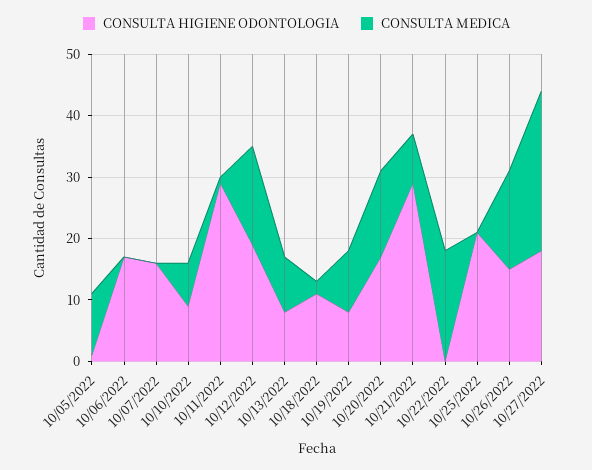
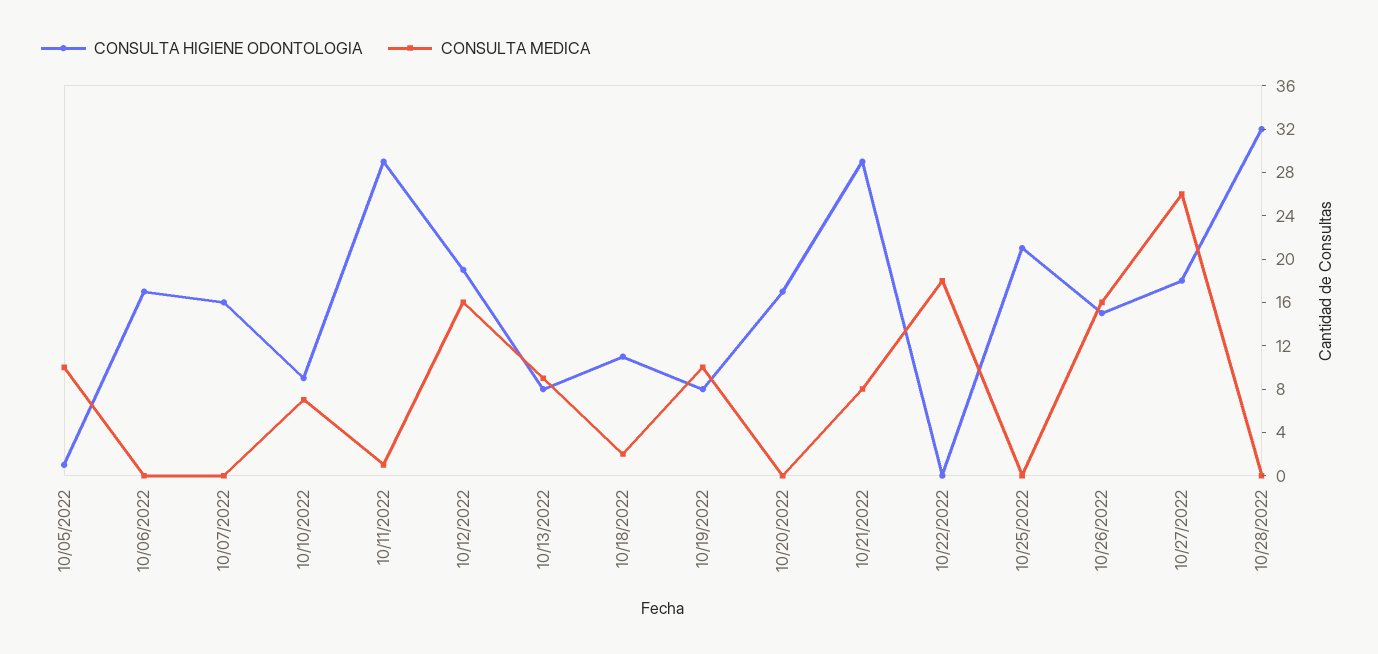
CONSULTA MEDICA, 10/20/2022: 15 -> 0
CONSULTA HIGIENE ODONTOLOGIA, 10/28/2022: none -> 32
CONSULTA MEDICA, 10/28/2022: none -> 0

